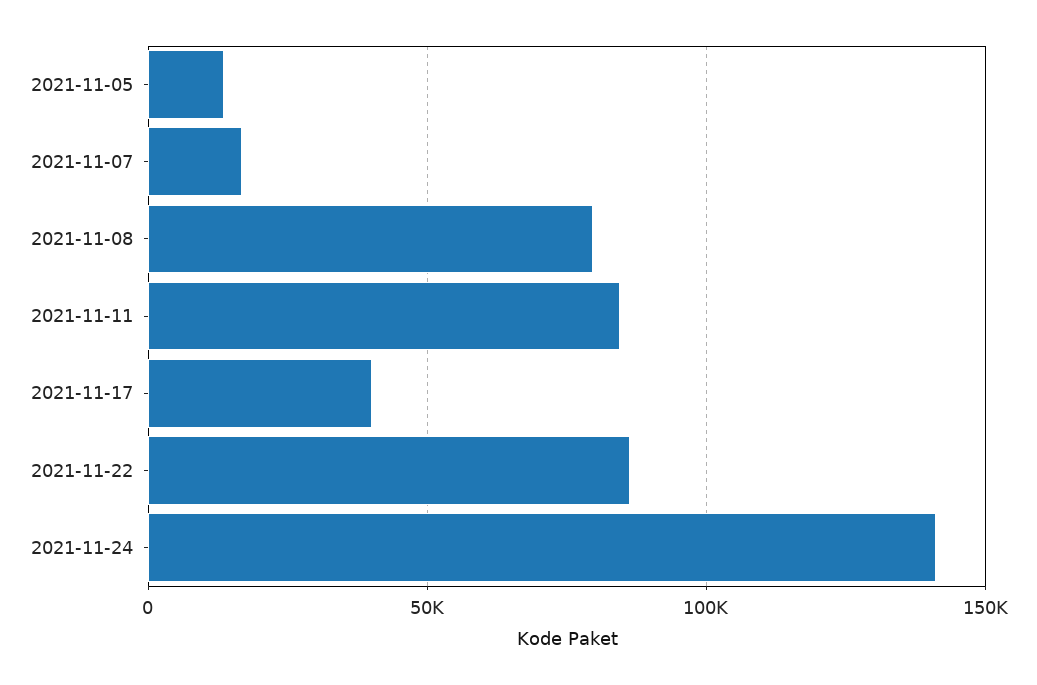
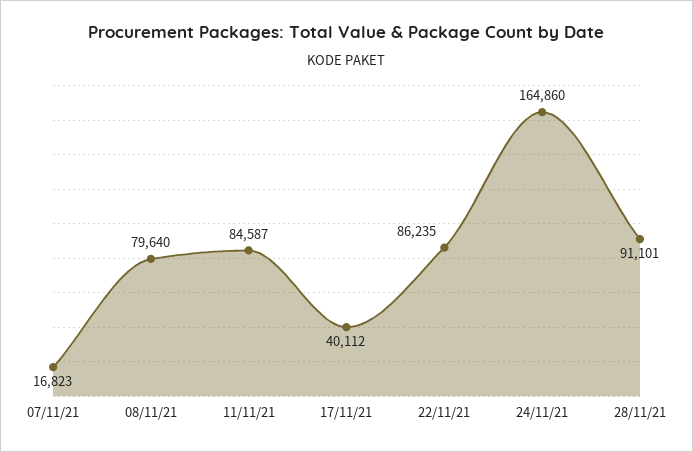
2021-11-05: 15000 -> none
2021-11-24: 140000 -> 164860
28/11/21: none -> 91101

